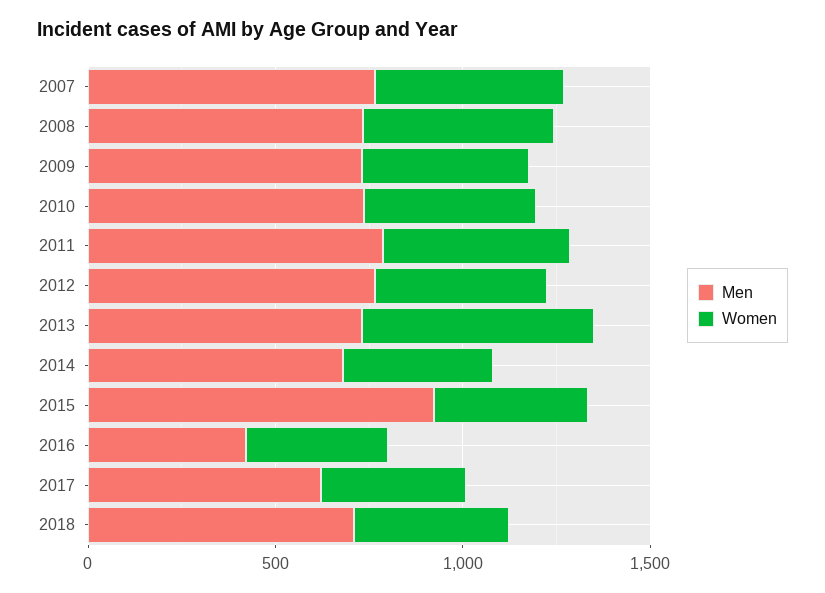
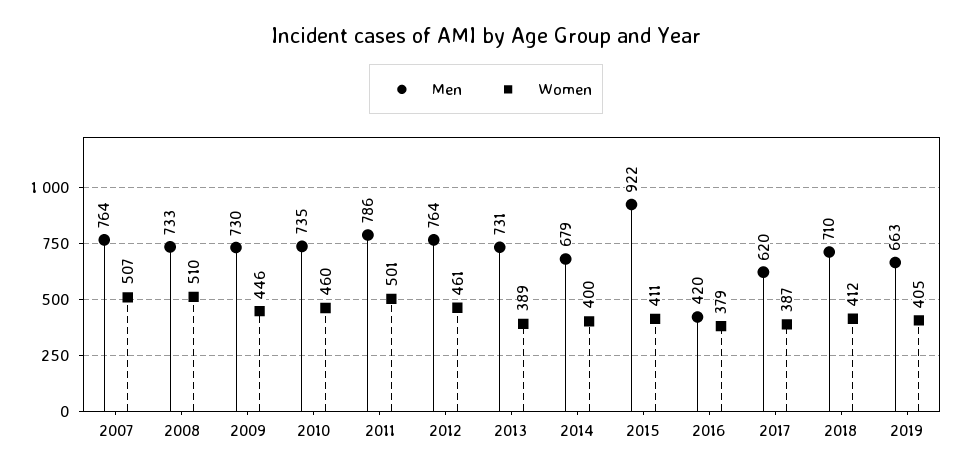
Women, 2013: 600 -> 389
Men, 2019: none -> 663
Women, 2019: none -> 405

